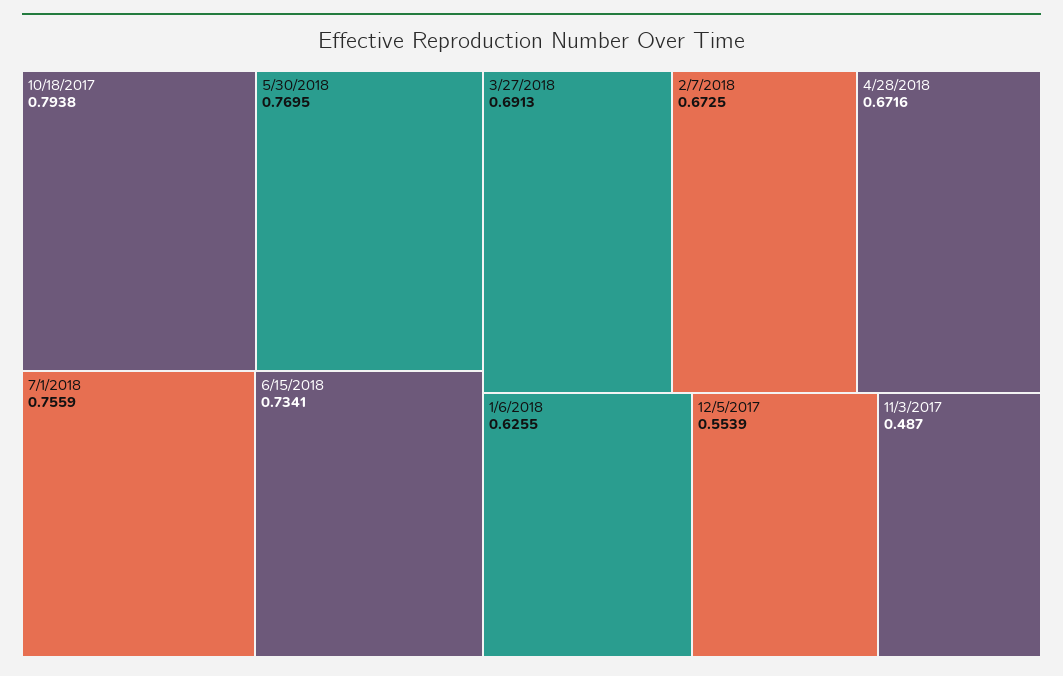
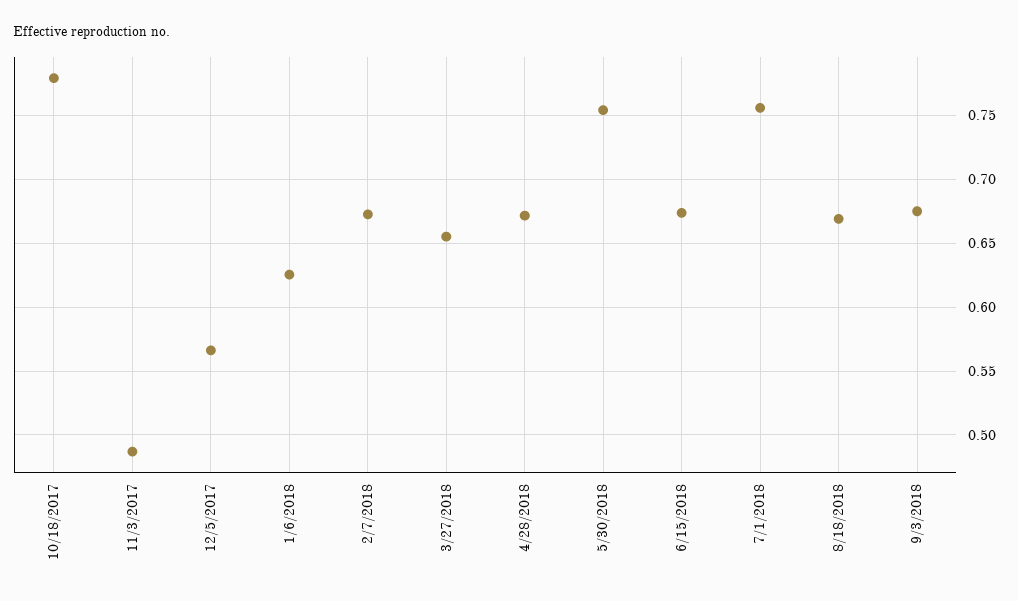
10/18/2017: 0.7938 -> 0.78
5/30/2018: 0.7695 -> 0.755
6/15/2018: 0.7341 -> 0.675
3/27/2018: 0.6913 -> 0.655
12/5/2017: 0.5539 -> 0.565
8/18/2018: none -> 0.67
9/3/2018: none -> 0.675

